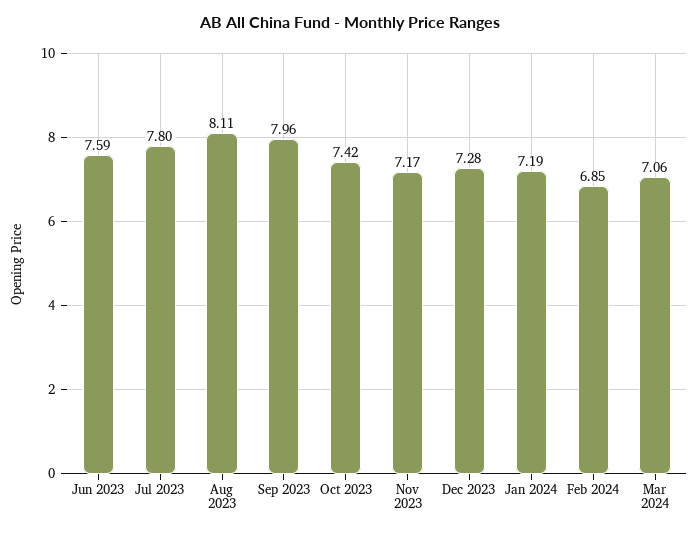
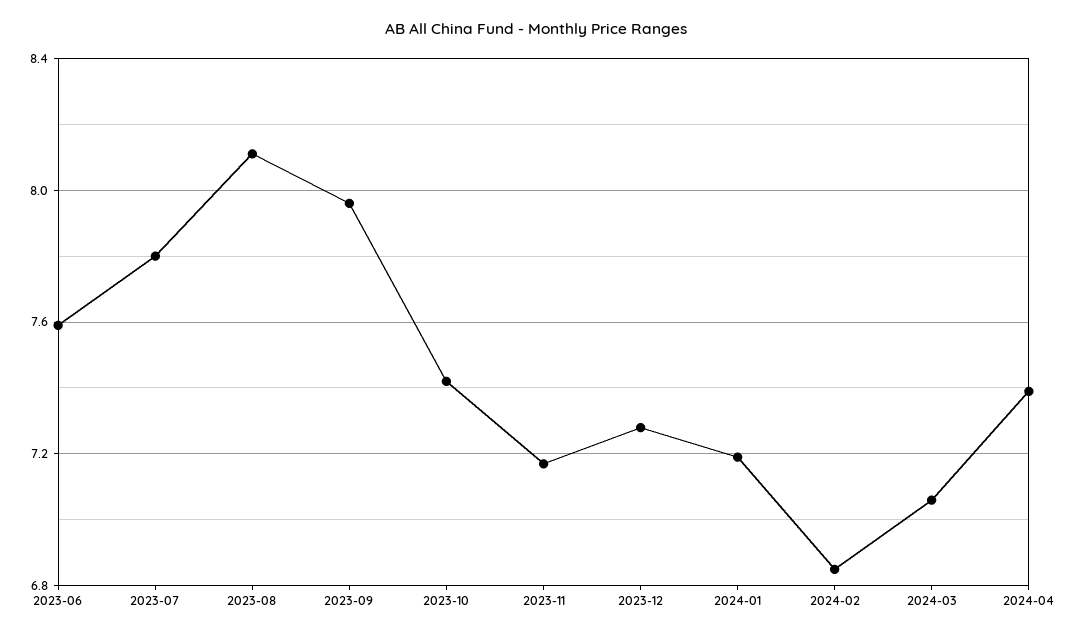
2024-04: none -> 7.4

